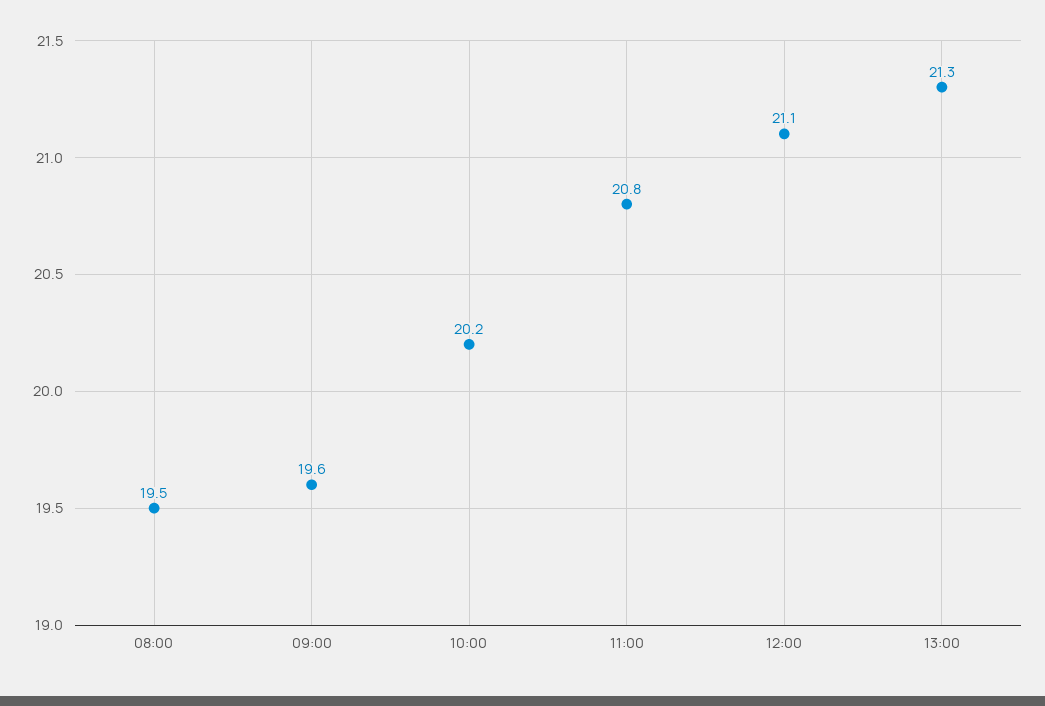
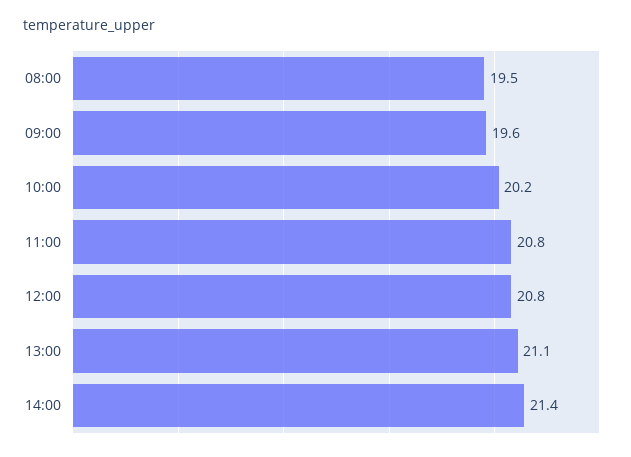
12:00: 21.1 -> 20.8
13:00: 21.3 -> 21.1
14:00: none -> 21.4

